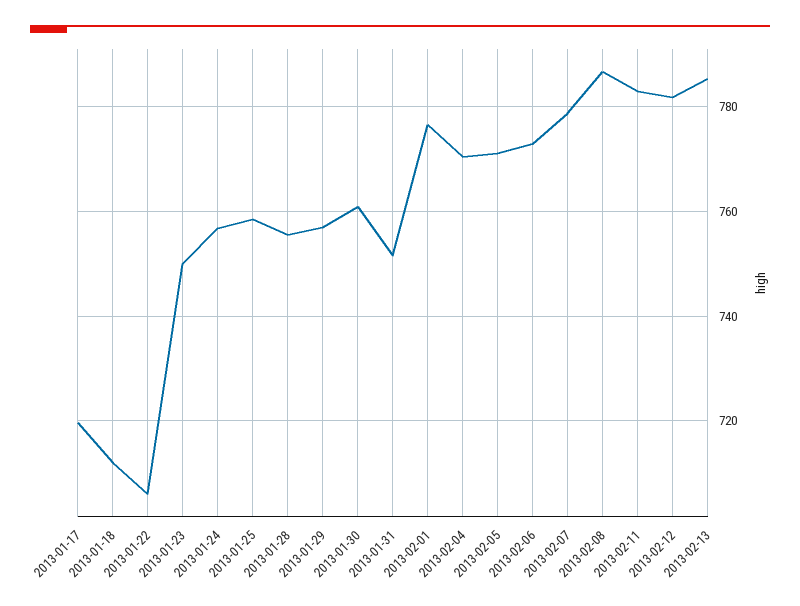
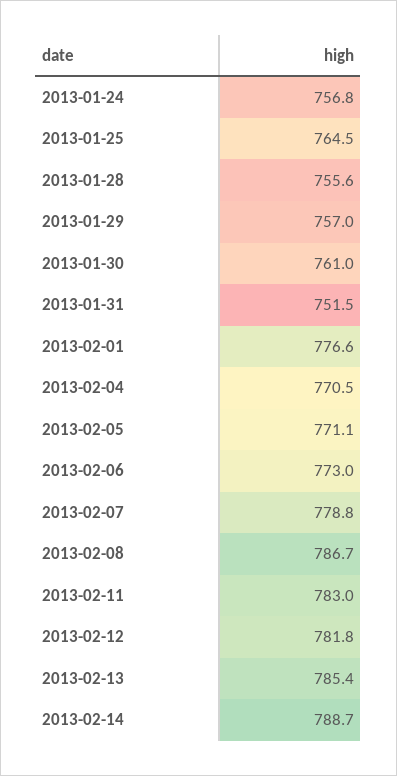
2013-01-17: 720 -> none
2013-01-18: 712 -> none
2013-01-22: 706 -> none
2013-01-23: 750 -> none
2013-01-25: 758 -> 764.5
2013-02-14: none -> 788.7

